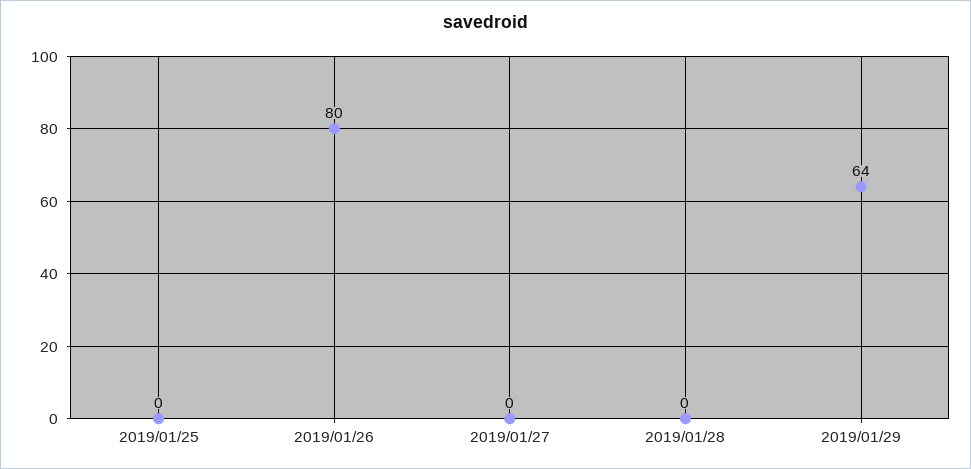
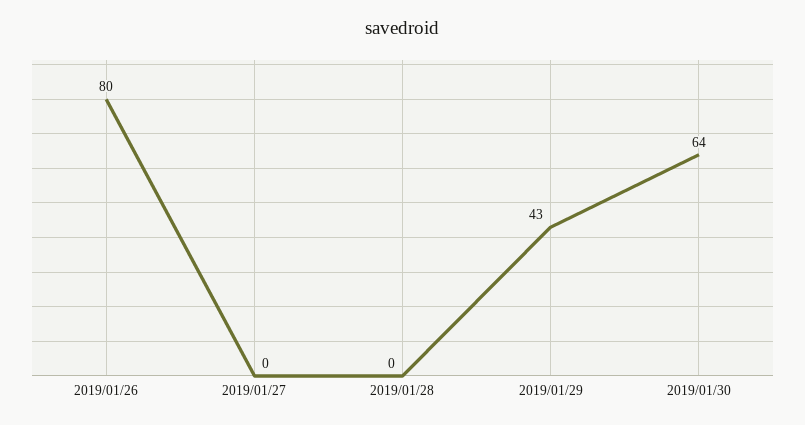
2019/01/25: 0 -> none
2019/01/29: 64 -> 43
2019/01/30: none -> 64

